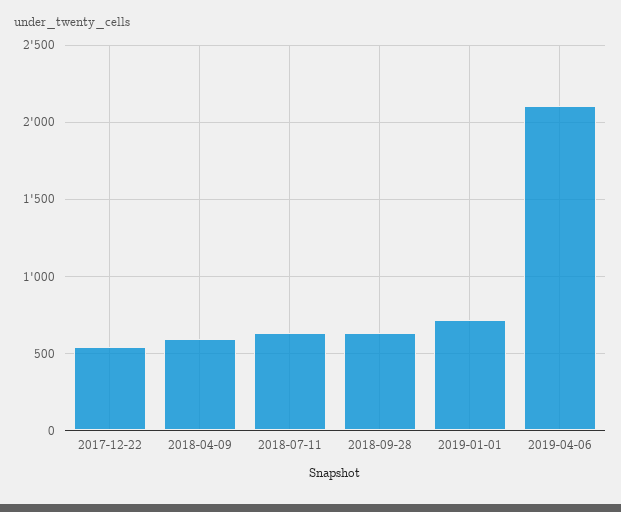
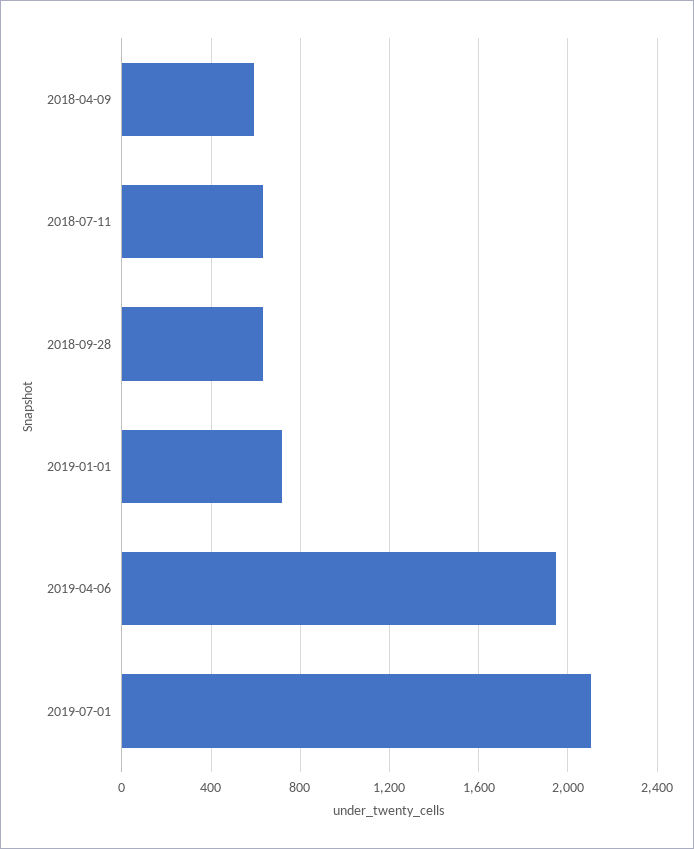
2017-12-22: 550 -> none
2019-04-06: 2100 -> 1950
2019-07-01: none -> 2100

